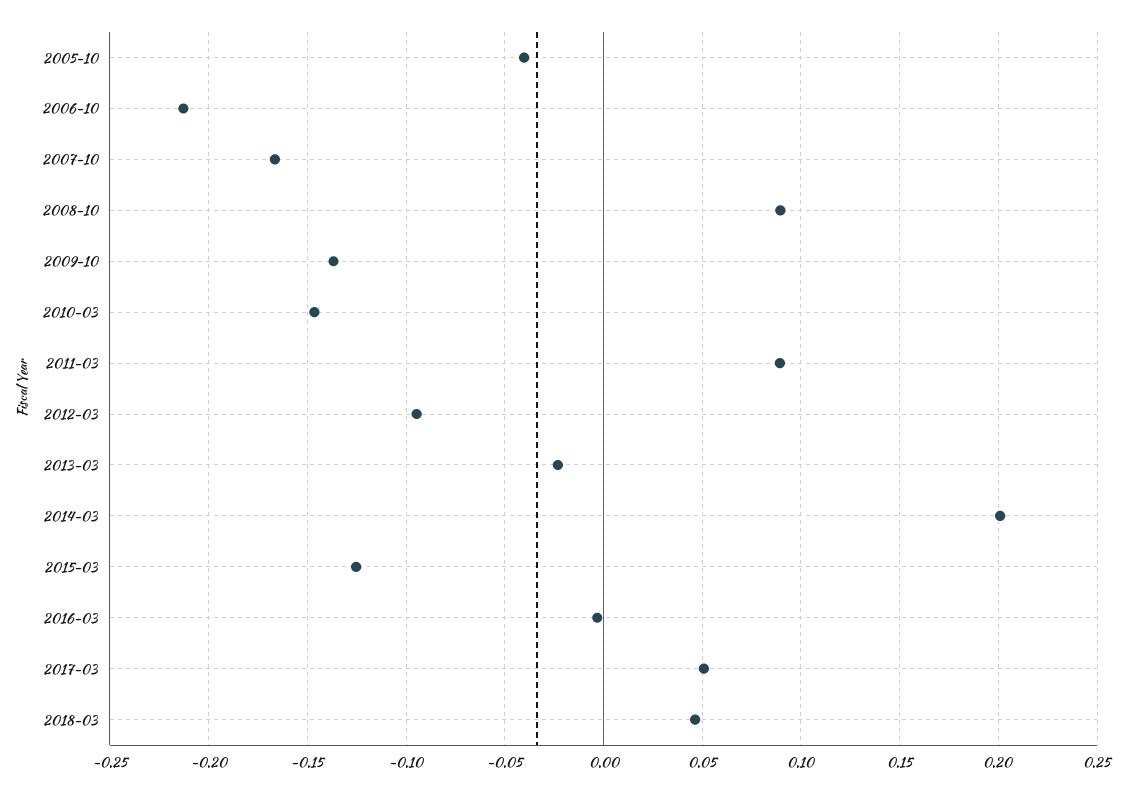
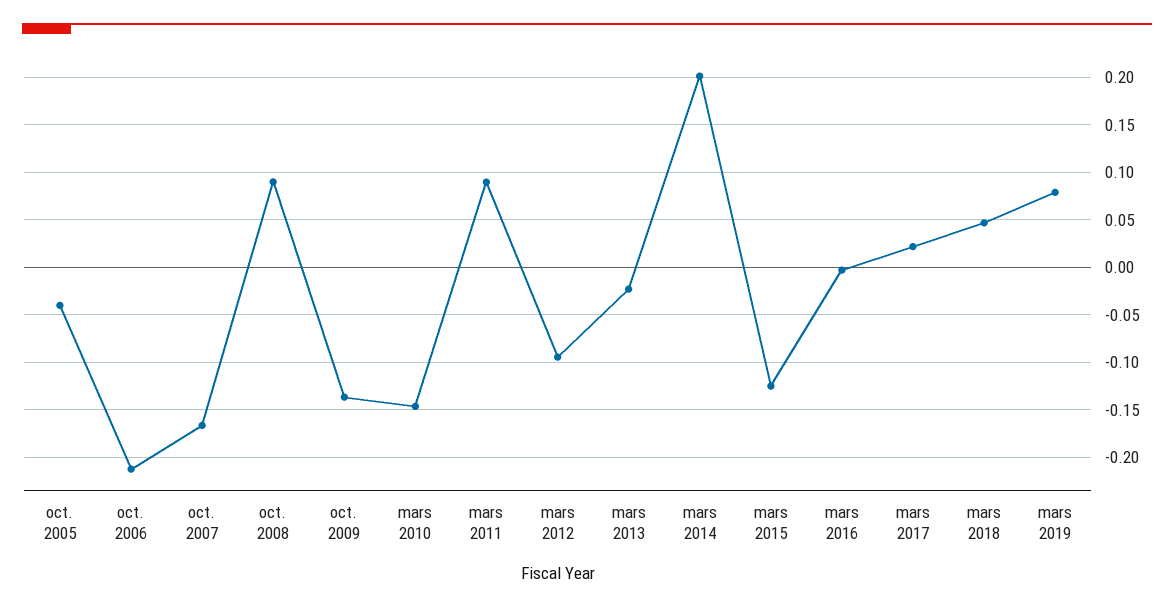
2017-03: 0.05 -> 0.02
mars 2019: none -> 0.08

